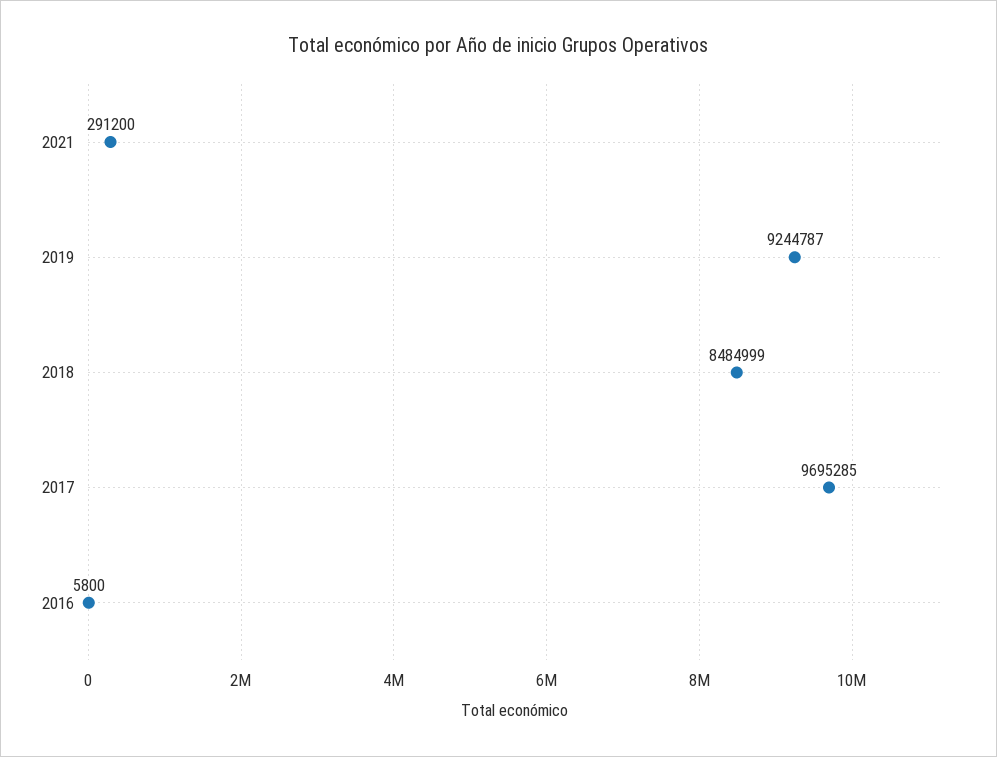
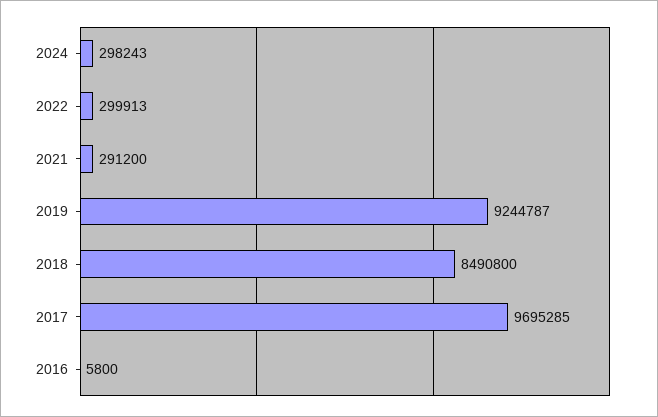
2018: 8484999 -> 8490800
2024: none -> 298243
2022: none -> 299913

